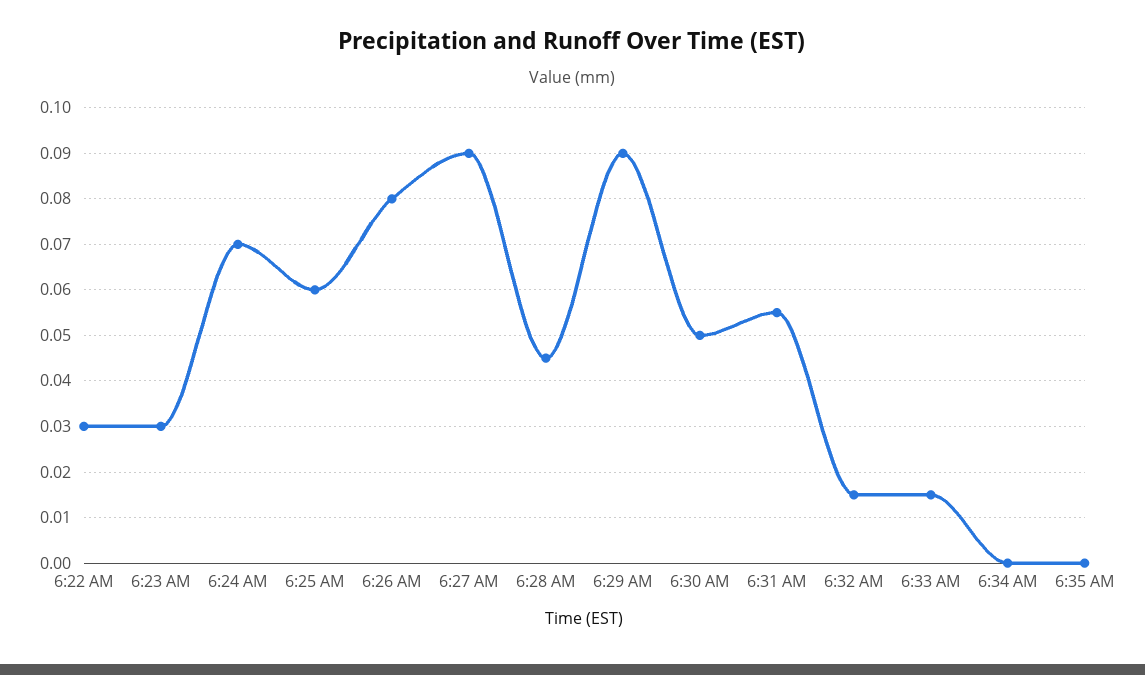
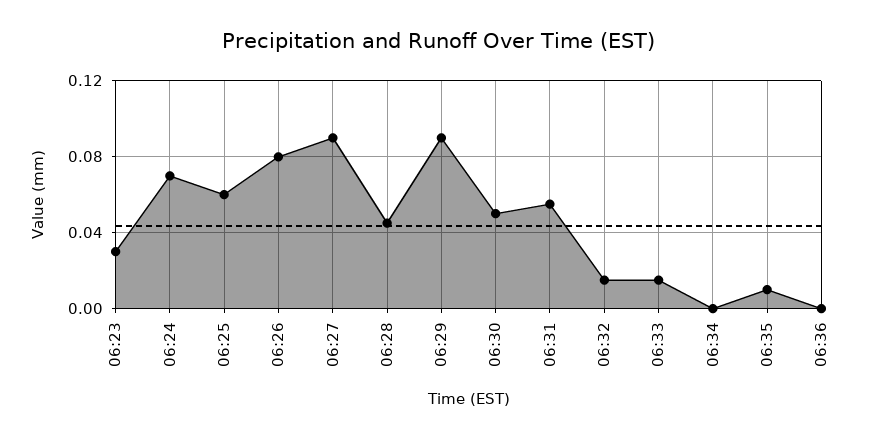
6:22 AM: 0.03 -> none
6:35 AM: 0 -> 0.01
06:36: none -> 0

